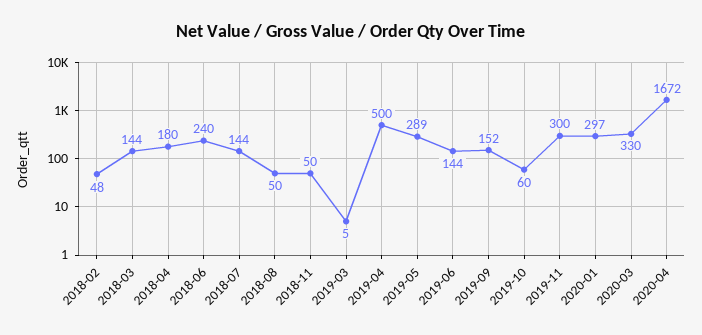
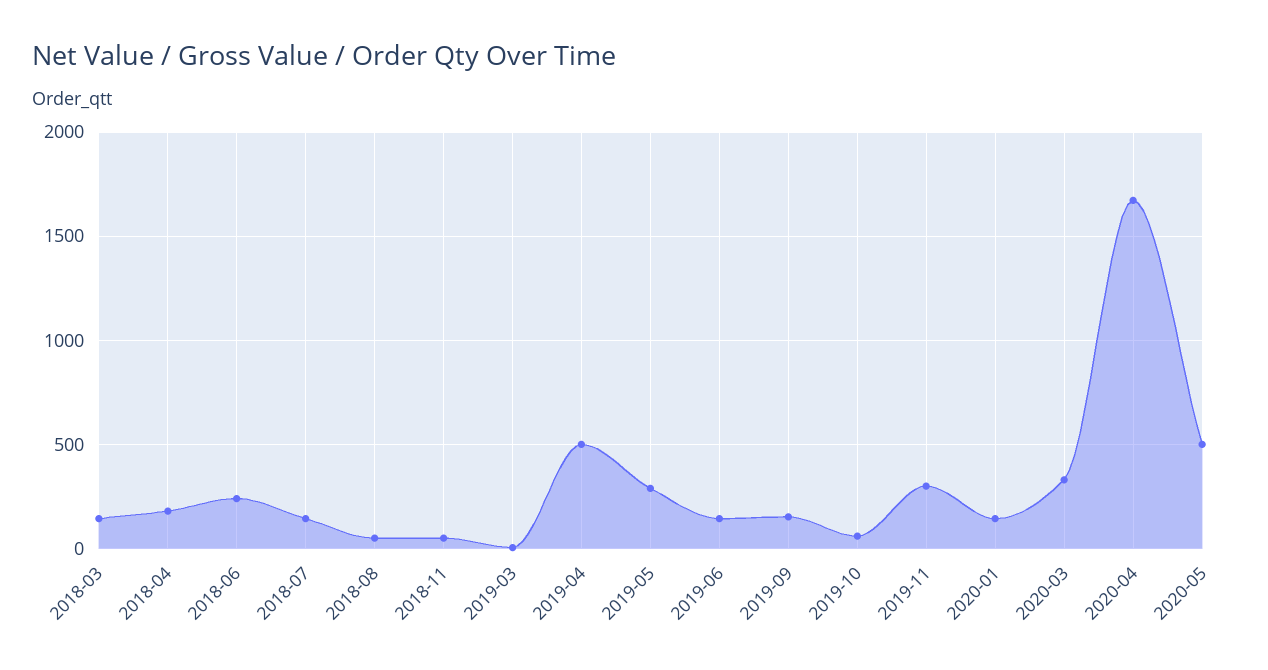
2018-02: 48 -> none
2020-01: 297 -> 150
2020-05: none -> 500

